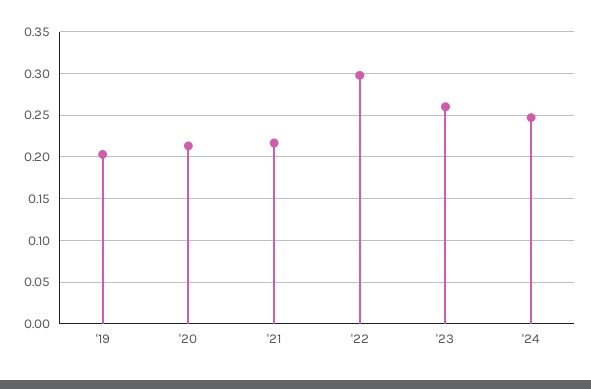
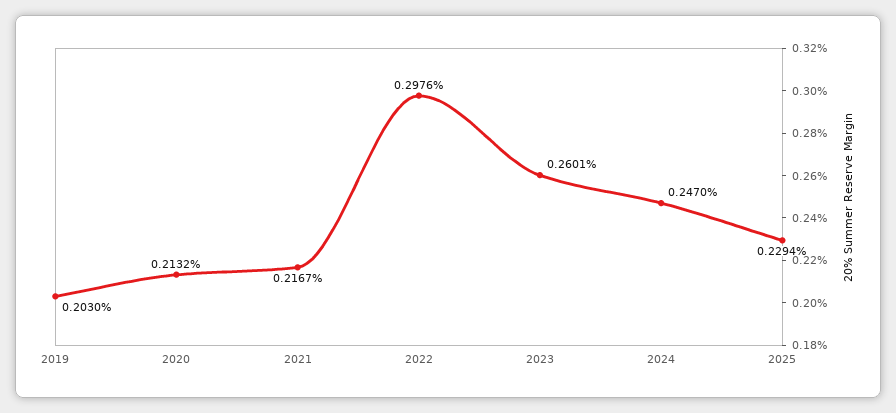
2025: none -> 0.2294

